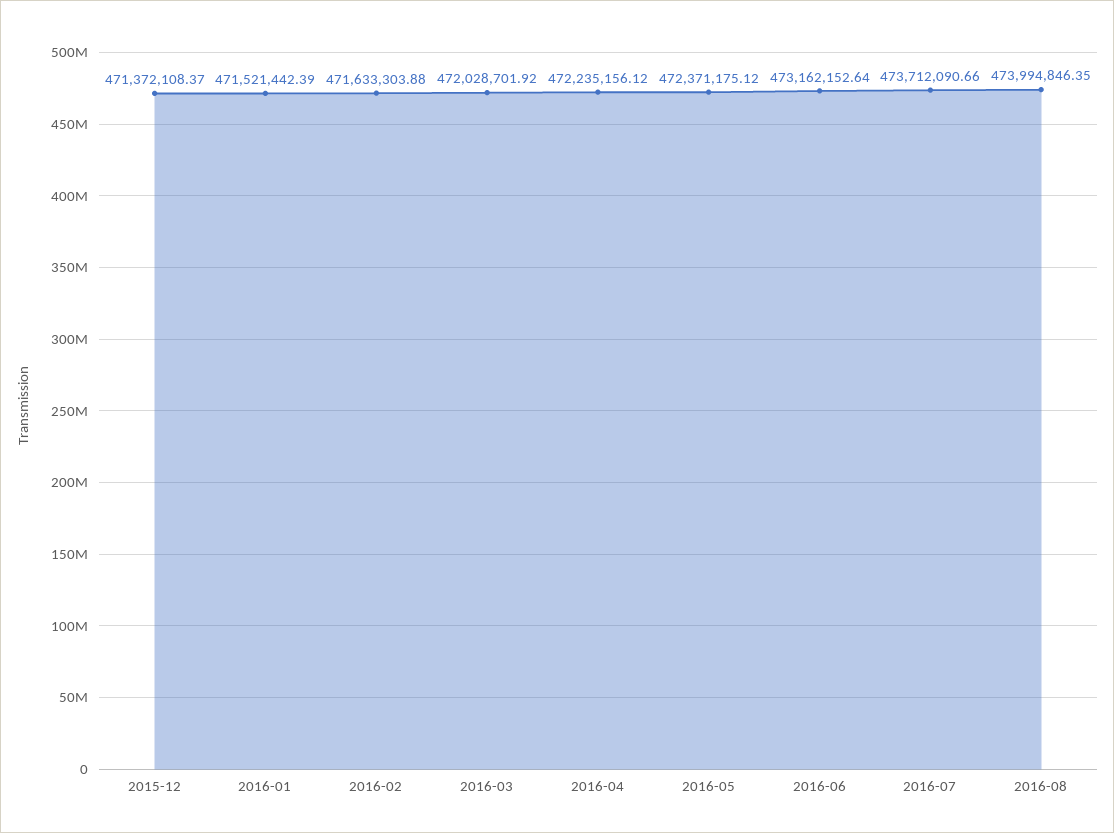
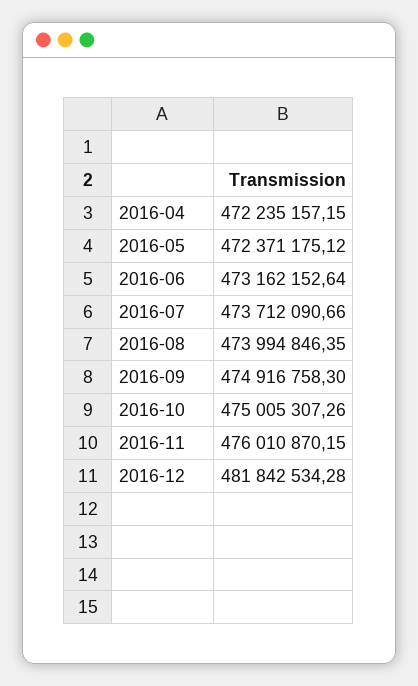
2015-12: 471372108.37 -> none
2016-01: 471521442.39 -> none
2016-02: 471633303.88 -> none
2016-03: 472028701.92 -> none
2016-04: 472235156.12 -> 472235157.15
2016-09: none -> 474916758.3
2016-10: none -> 475005307.26
2016-11: none -> 476010870.15
2016-12: none -> 481842534.28

